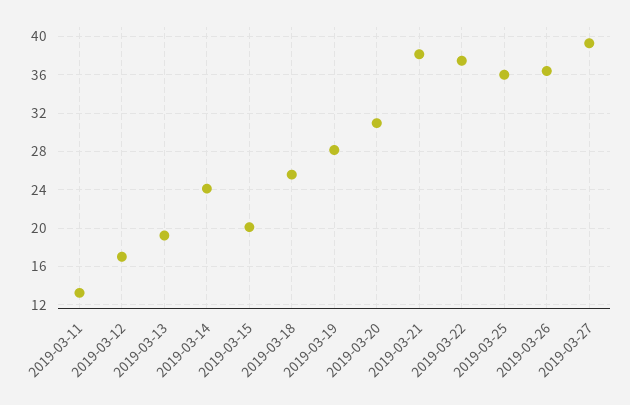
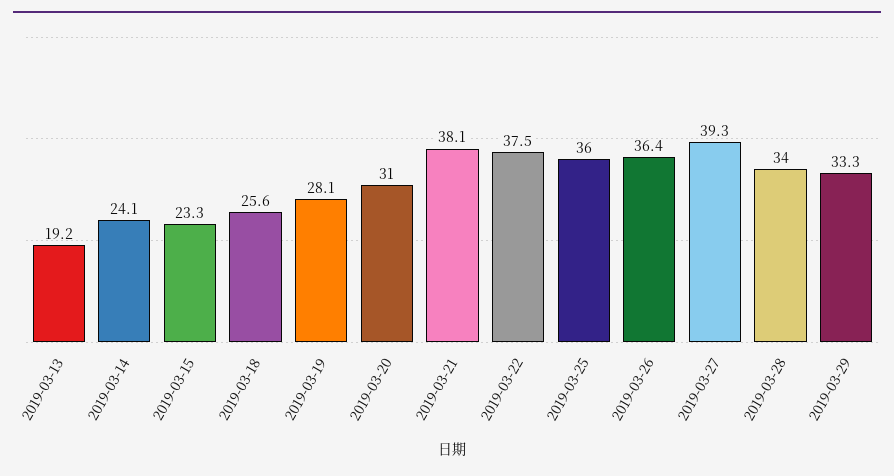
2019-03-11: 13 -> none
2019-03-12: 17 -> none
2019-03-15: 20 -> 23.3
2019-03-28: none -> 34
2019-03-29: none -> 33.3

